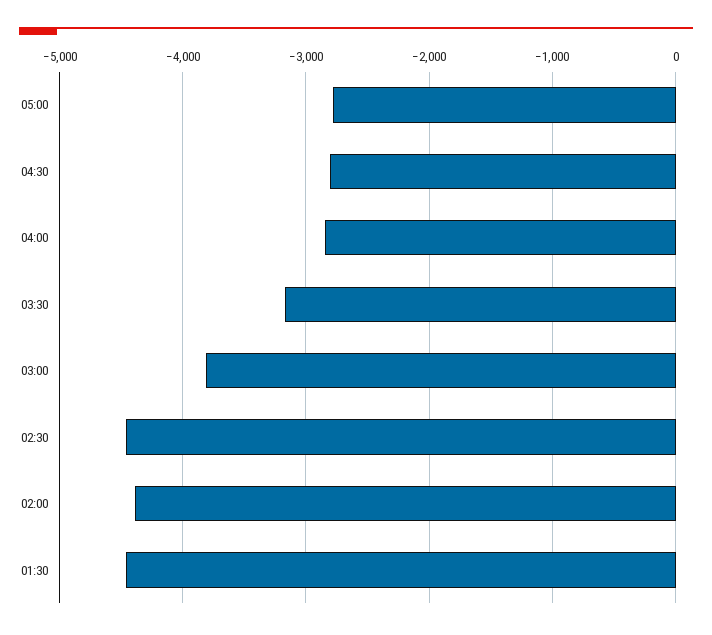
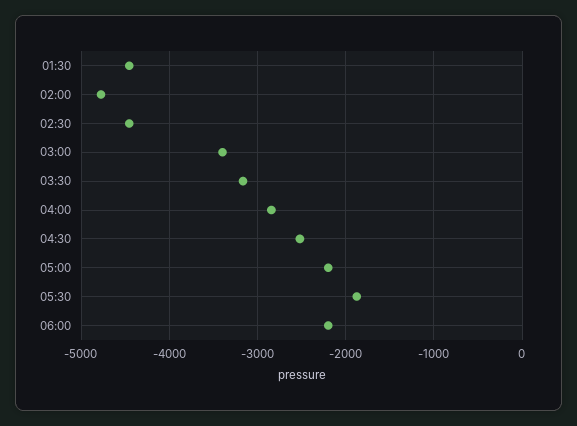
05:00: -2800 -> -2200
04:30: -2800 -> -2500
03:00: -3800 -> -3400
02:00: -4400 -> -4800
05:30: none -> -1900
06:00: none -> -2200

